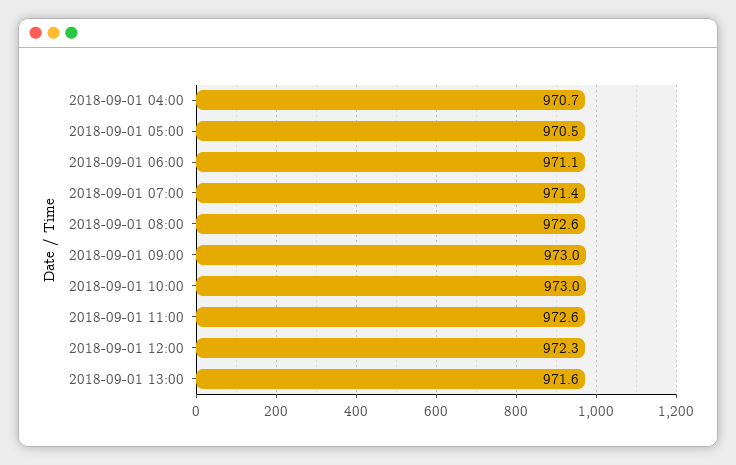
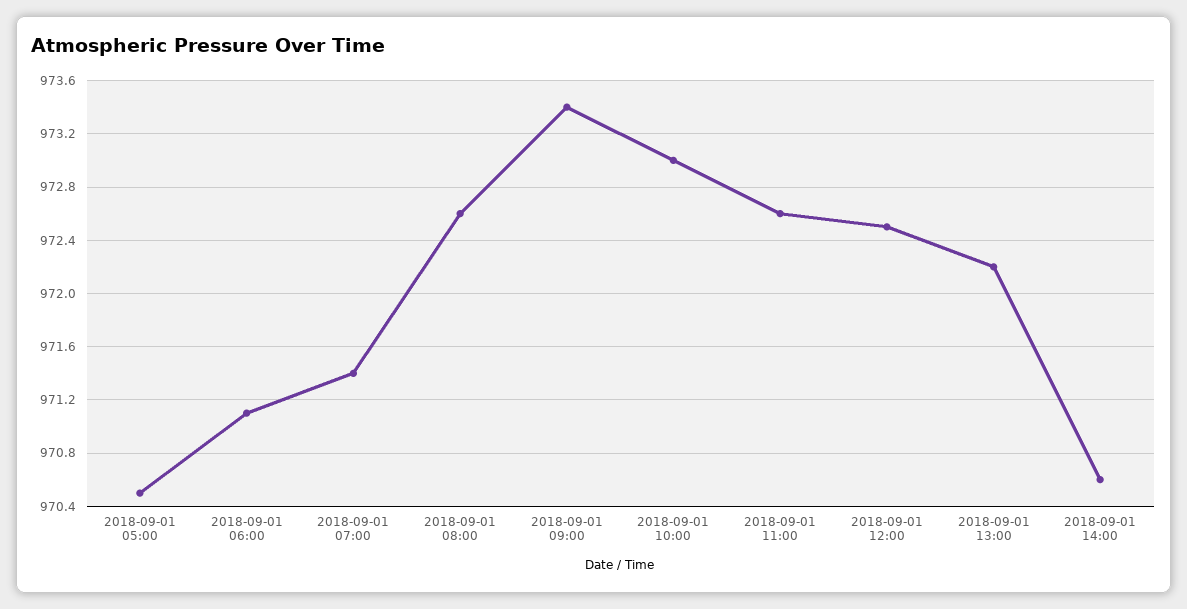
2018-09-01 04:00: 970.7 -> none
2018-09-01 09:00: 973 -> 973.4
2018-09-01 12:00: 972.3 -> 972.5
2018-09-01 13:00: 971.6 -> 972.2
2018-09-01 14:00: none -> 970.6

